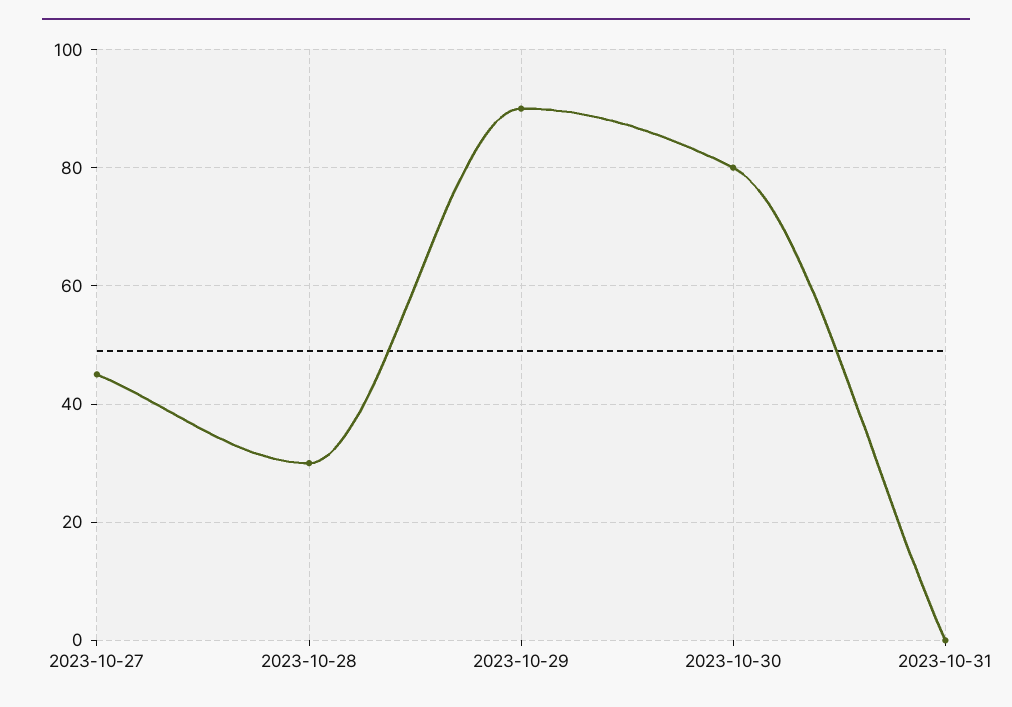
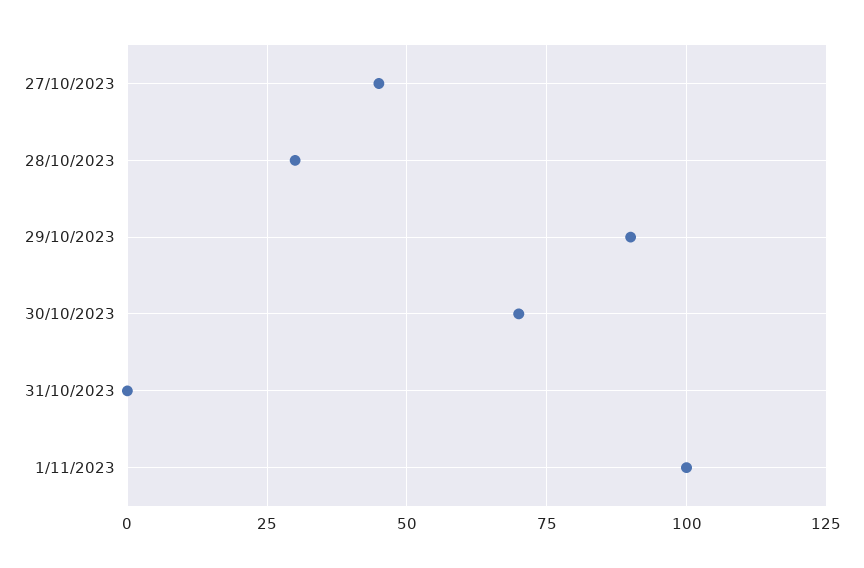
2023-10-30: 80 -> 70
1/11/2023: none -> 100

